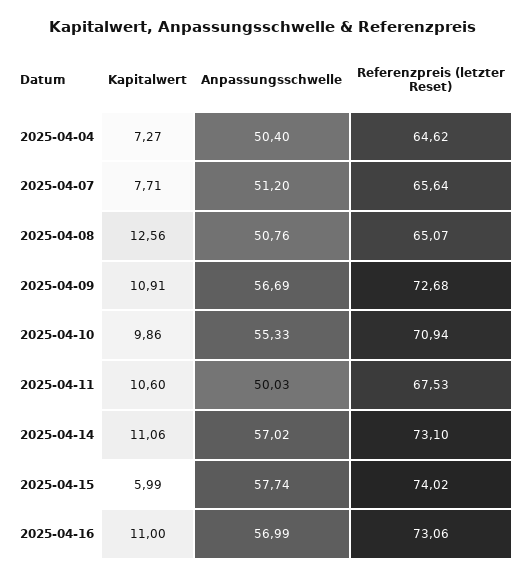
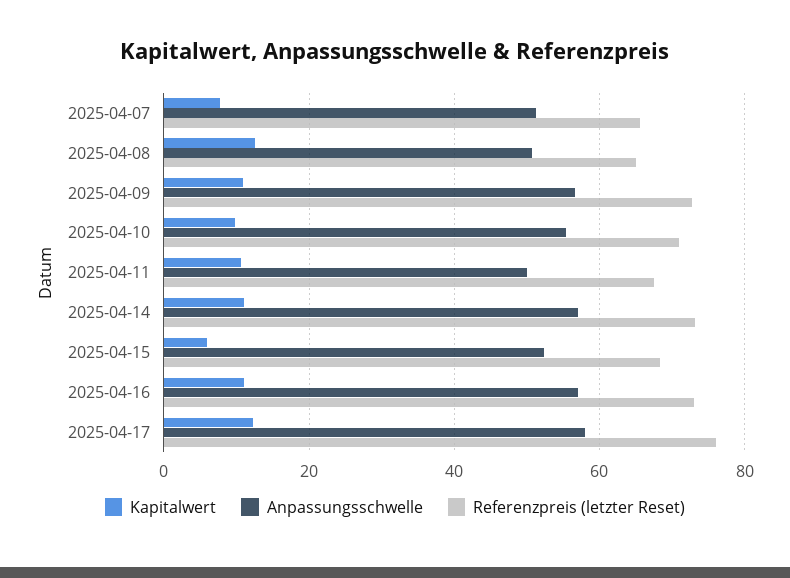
Kapitalwert, 2025-04-04: 7.27 -> none
Anpassungsschwelle, 2025-04-04: 50.4 -> none
Referenzpreis (letzter Reset), 2025-04-04: 64.62 -> none
Anpassungsschwelle, 2025-04-15: 57.74 -> 52
Referenzpreis (letzter Reset), 2025-04-15: 74.02 -> 68
Kapitalwert, 2025-04-17: none -> 12
Anpassungsschwelle, 2025-04-17: none -> 58
Referenzpreis (letzter Reset), 2025-04-17: none -> 76

